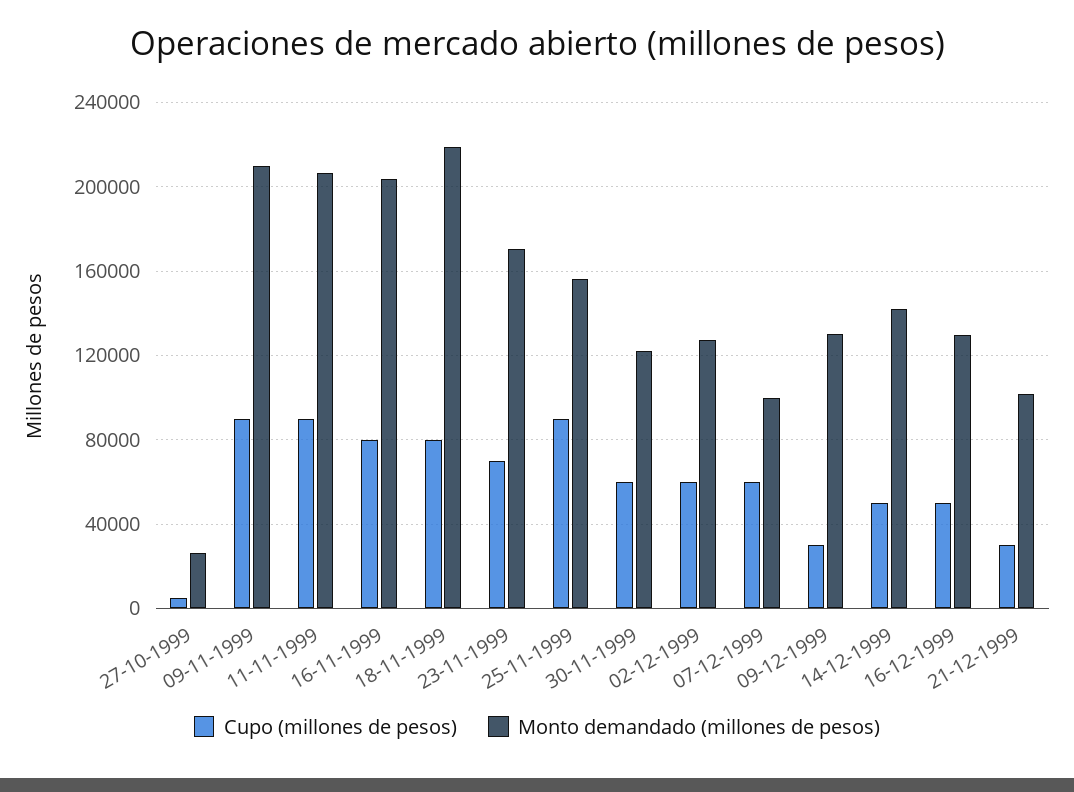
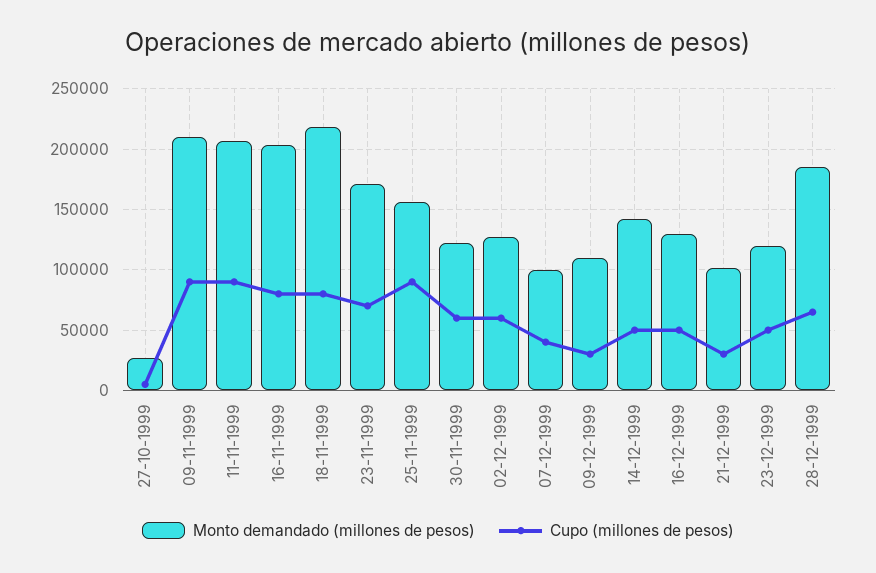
Cupo (millones de pesos), 07-12-1999: 60000 -> 40000
Monto demandado (millones de pesos), 09-12-1999: 130000 -> 110000
Monto demandado (millones de pesos), 23-12-1999: none -> 120000
Cupo (millones de pesos), 23-12-1999: none -> 50000
Monto demandado (millones de pesos), 28-12-1999: none -> 185000
Cupo (millones de pesos), 28-12-1999: none -> 65000

